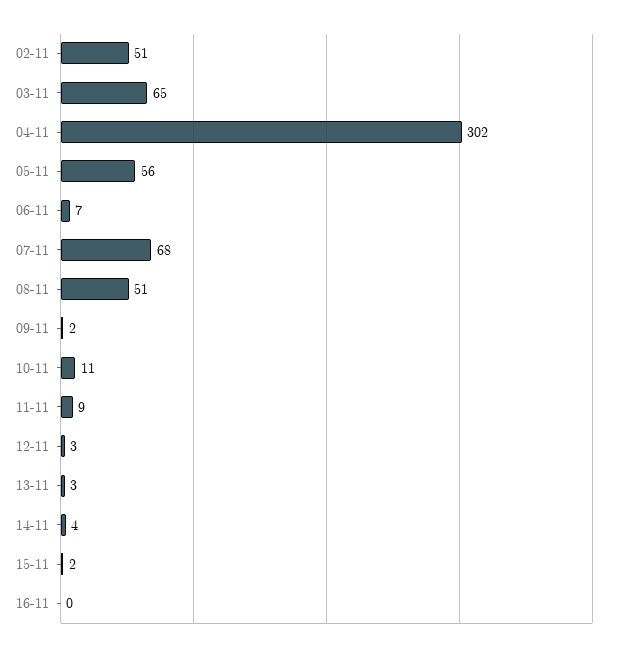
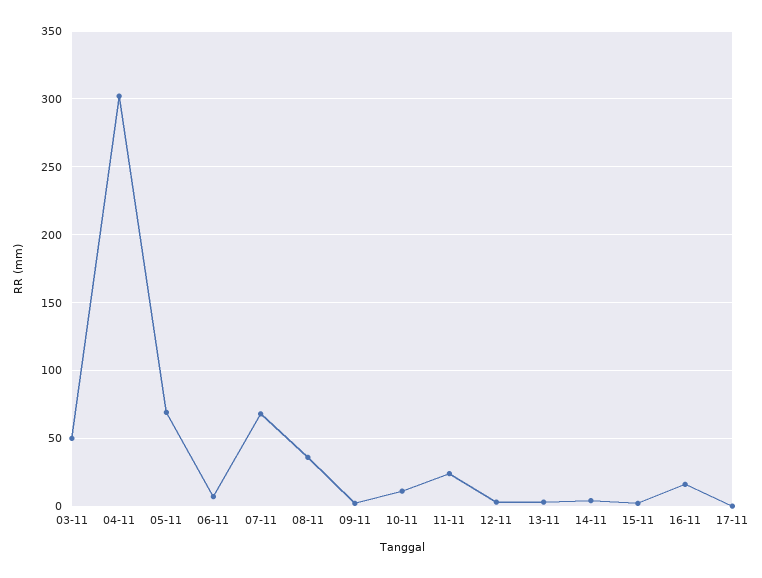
02-11: 51 -> none
03-11: 65 -> 50
05-11: 56 -> 70
08-11: 51 -> 35
11-11: 9 -> 25
16-11: 0 -> 15
17-11: none -> 0

